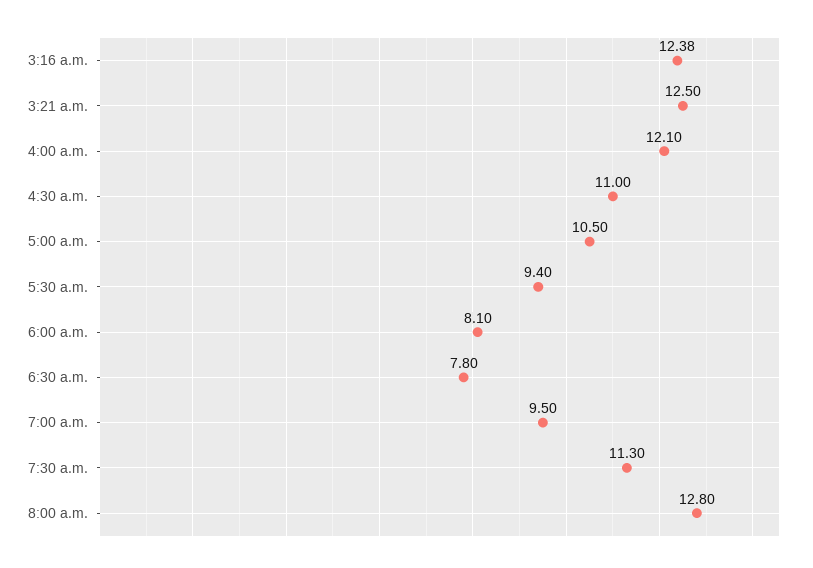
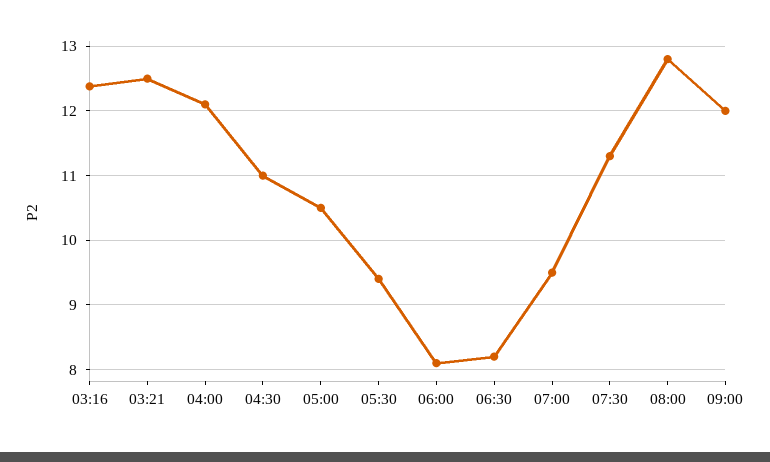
6:30 a.m.: 7.8 -> 8.2
09:00: none -> 12

